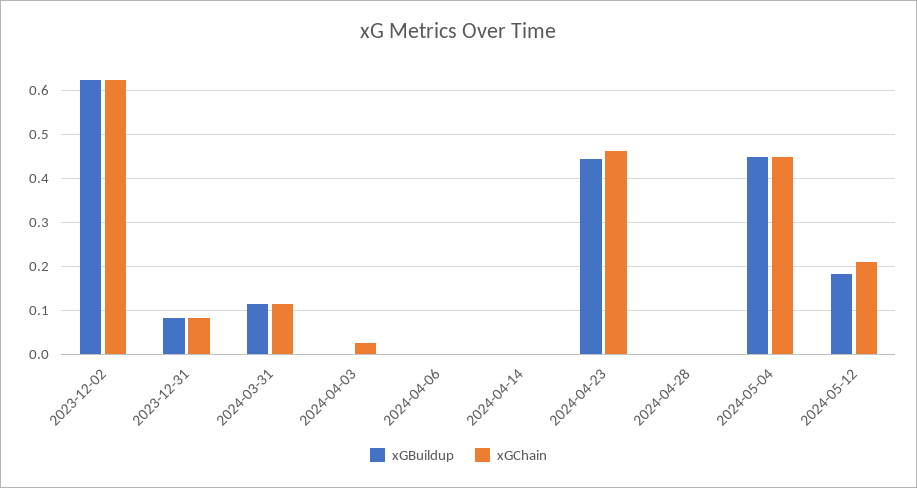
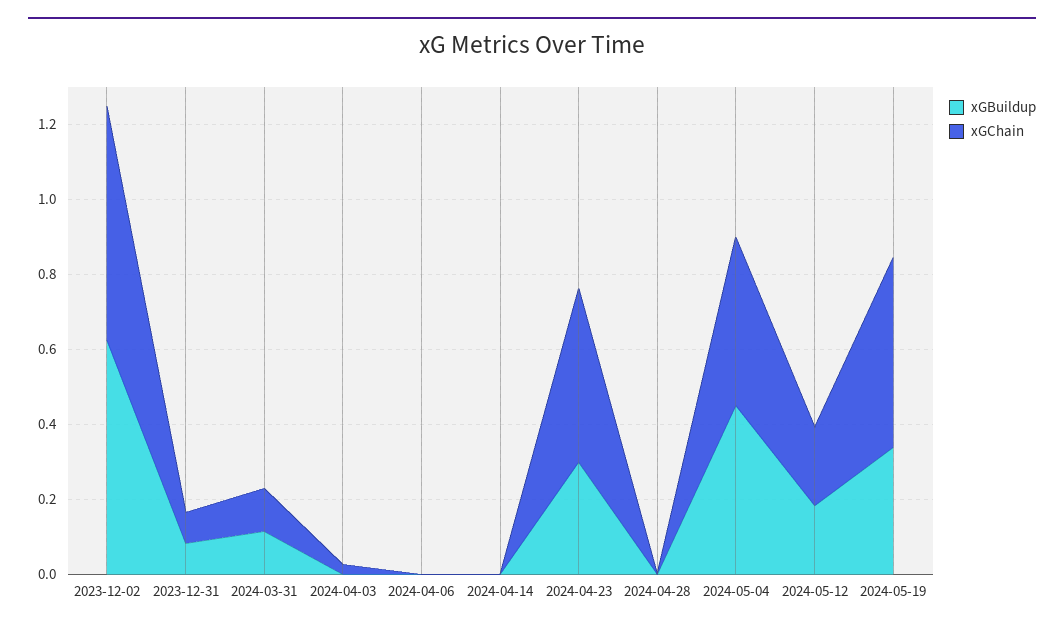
xGBuildup, 2024-04-23: 0.44 -> 0.3
xGBuildup, 2024-05-19: none -> 0.35
xGChain, 2024-05-19: none -> 0.5

